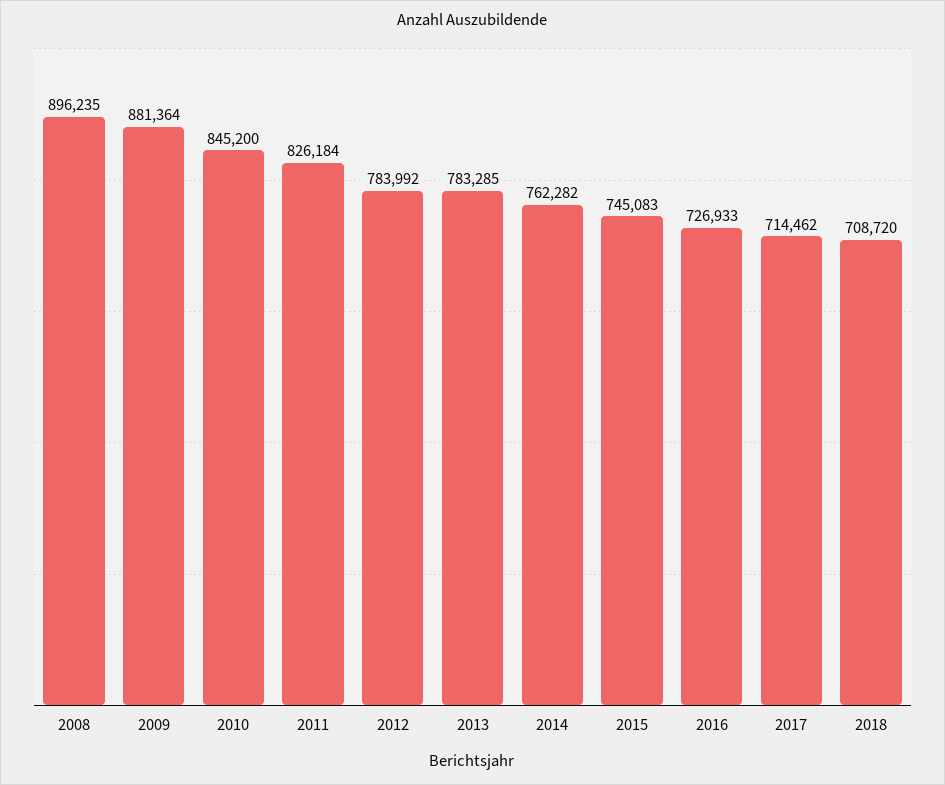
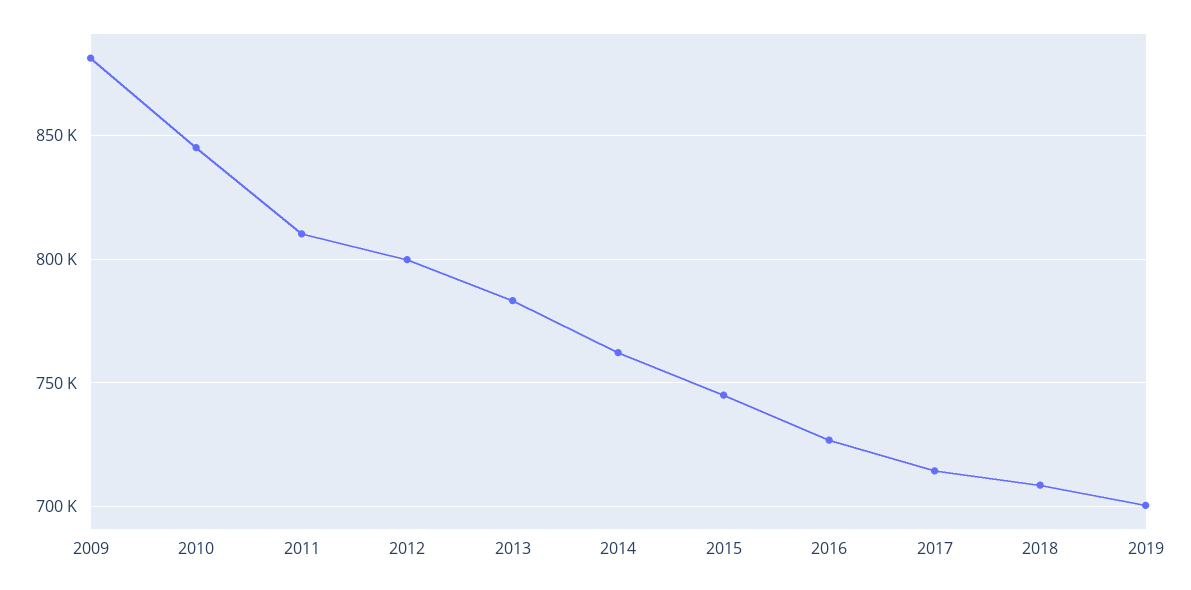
2008: 896235 -> none
2011: 826184 -> 810000
2012: 783992 -> 800000
2019: none -> 700000

